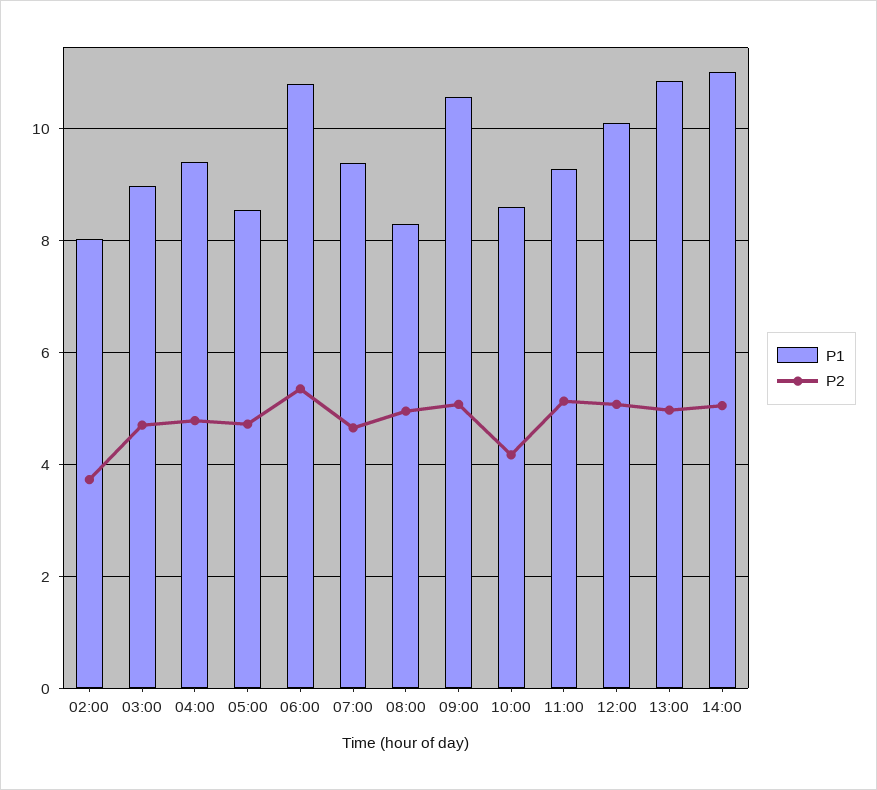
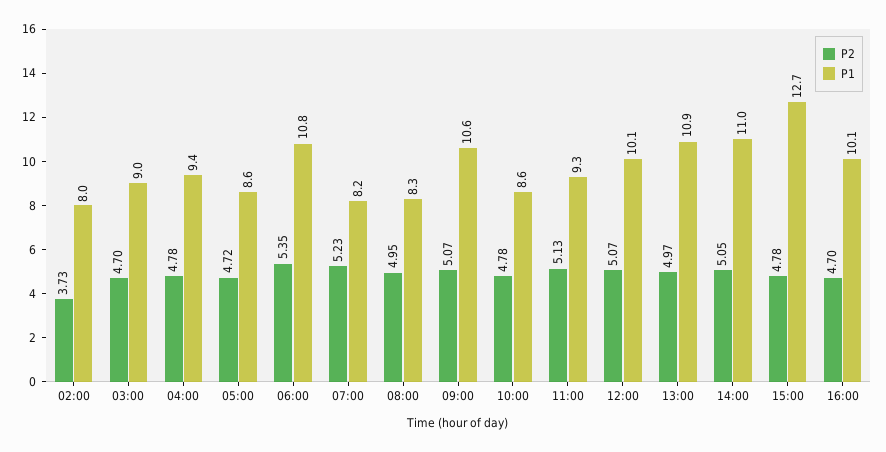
P1, 07:00: 9.4 -> 8.2
P2, 07:00: 4.6 -> 5.23
P2, 10:00: 4.2 -> 4.78
P2, 15:00: none -> 4.78
P1, 15:00: none -> 12.7
P2, 16:00: none -> 4.7
P1, 16:00: none -> 10.1

